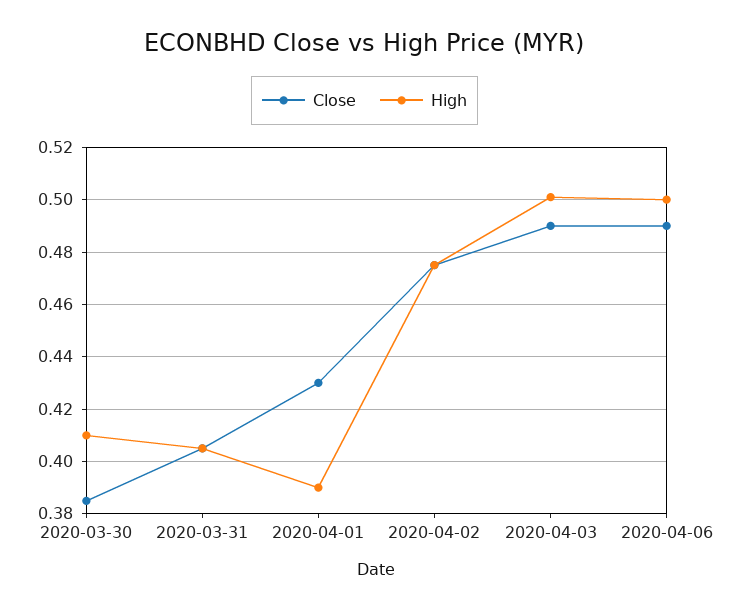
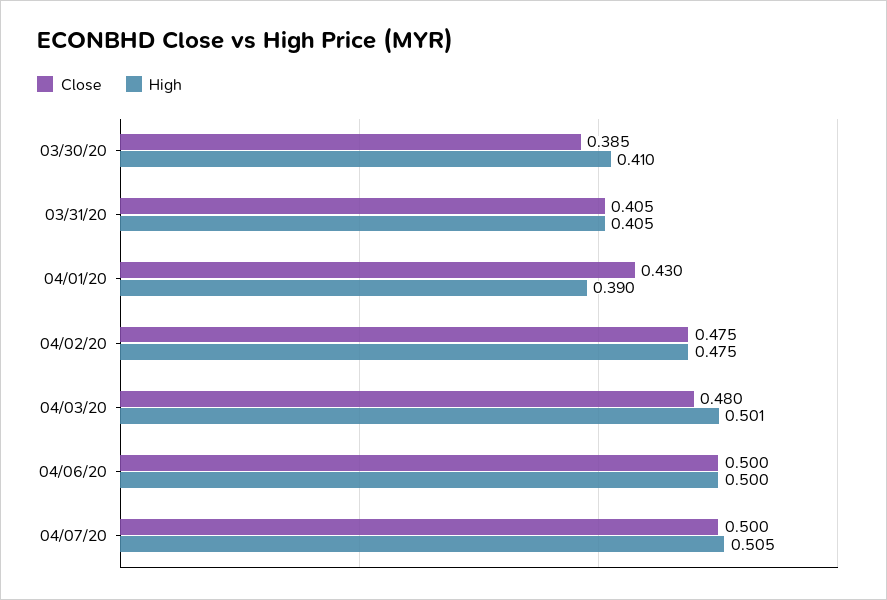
Close, 2020-04-03: 0.49 -> 0.48
Close, 2020-04-06: 0.49 -> 0.5
Close, 04/07/20: none -> 0.5
High, 04/07/20: none -> 0.505

